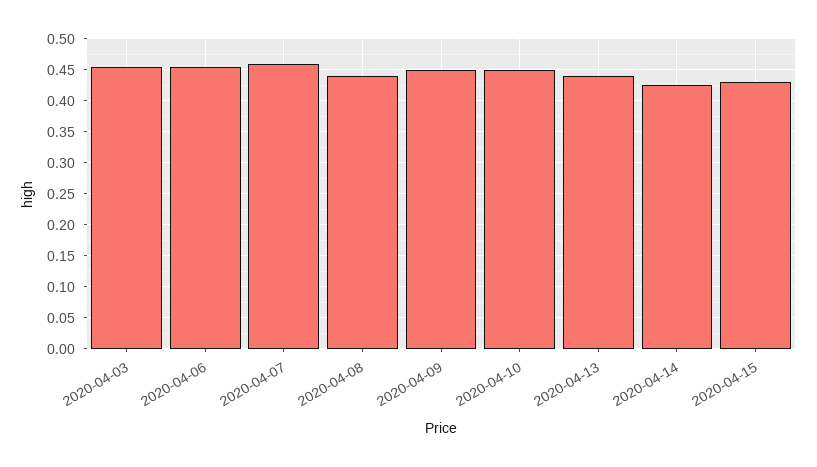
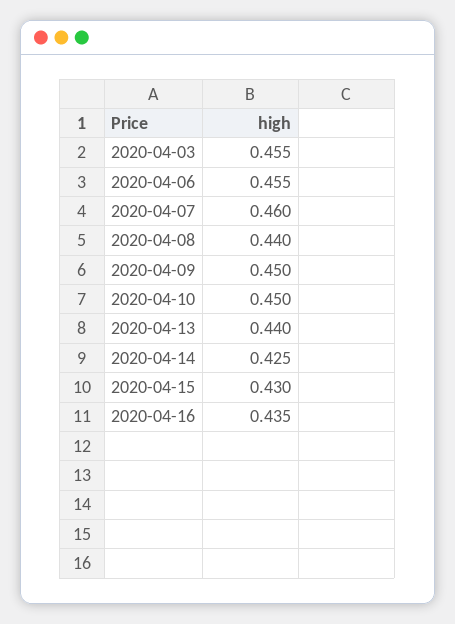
2020-04-16: none -> 0.435

